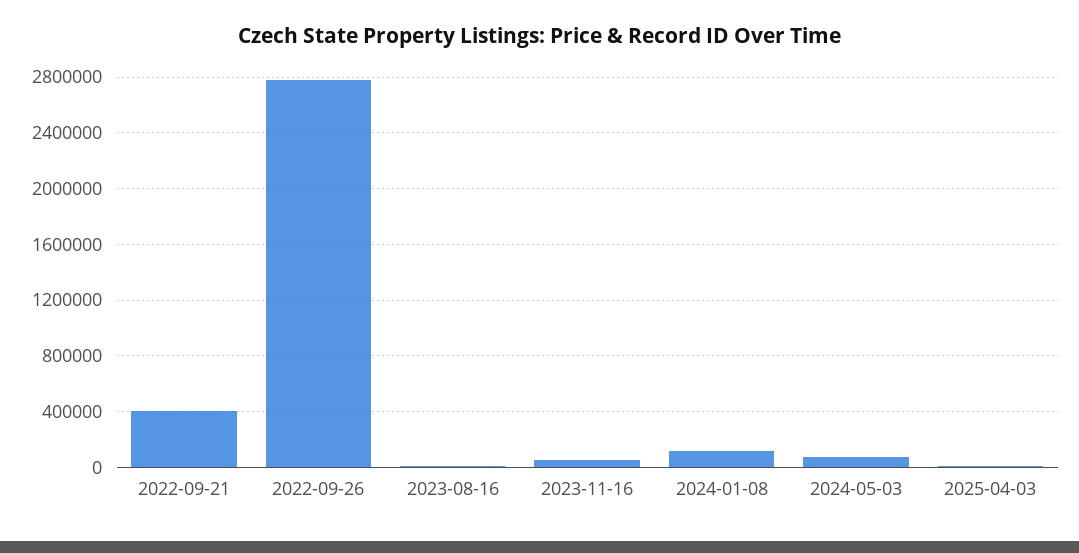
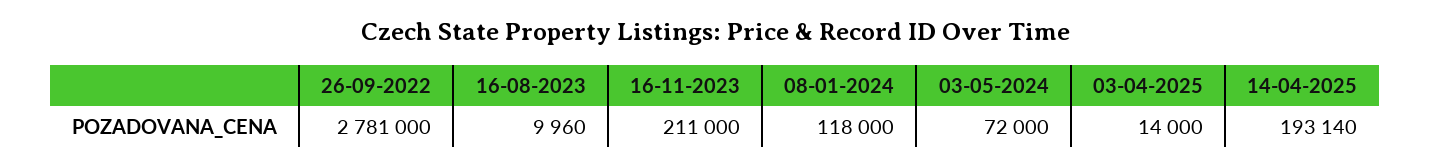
2022-09-21: 400000 -> none
2023-11-16: 50000 -> 211000
14-04-2025: none -> 193140

